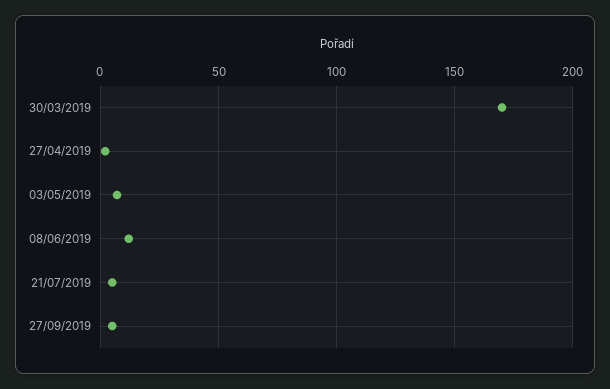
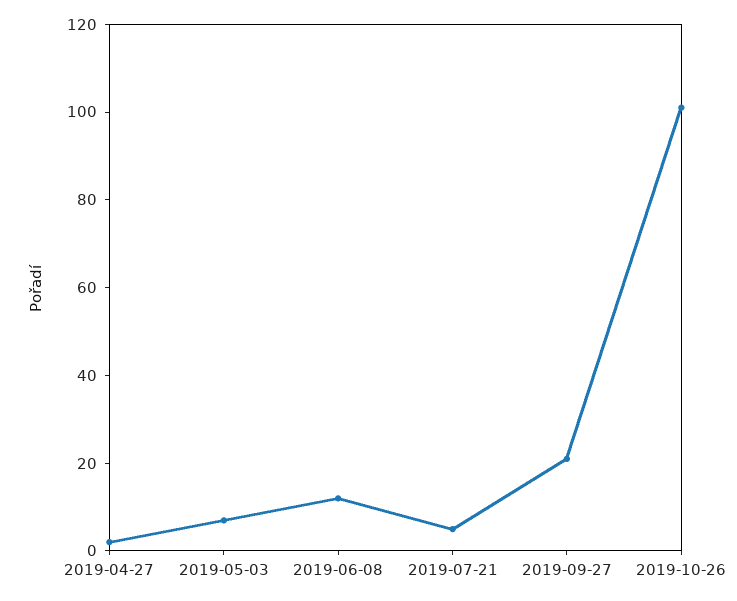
30/03/2019: 170 -> none
27/09/2019: 5 -> 20
2019-10-26: none -> 100

